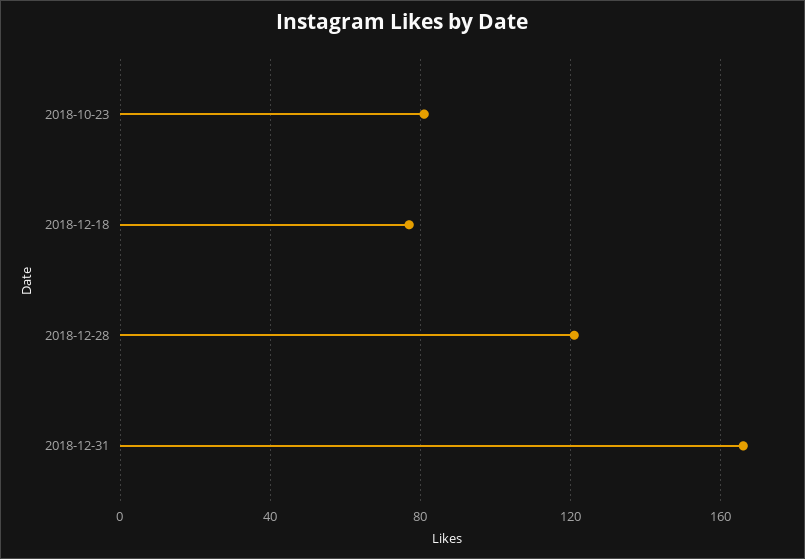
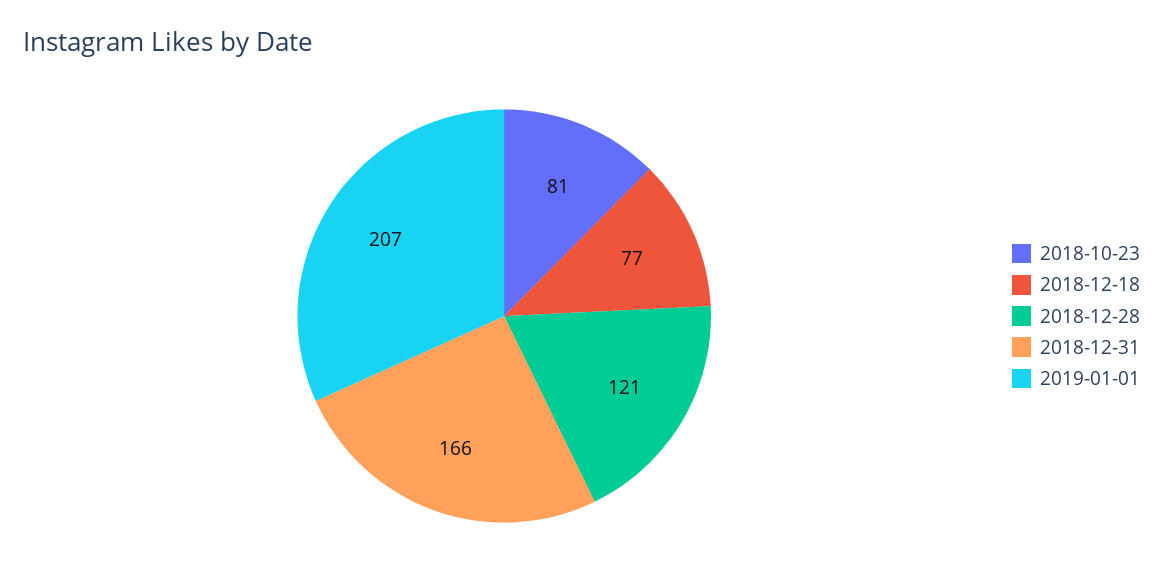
2019-01-01: none -> 207

